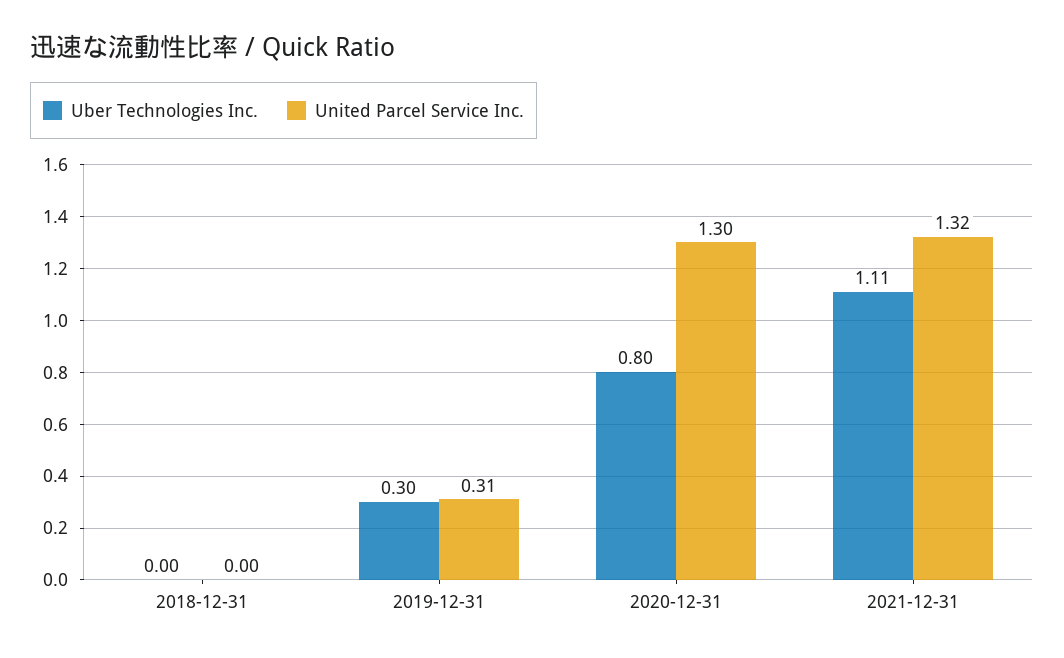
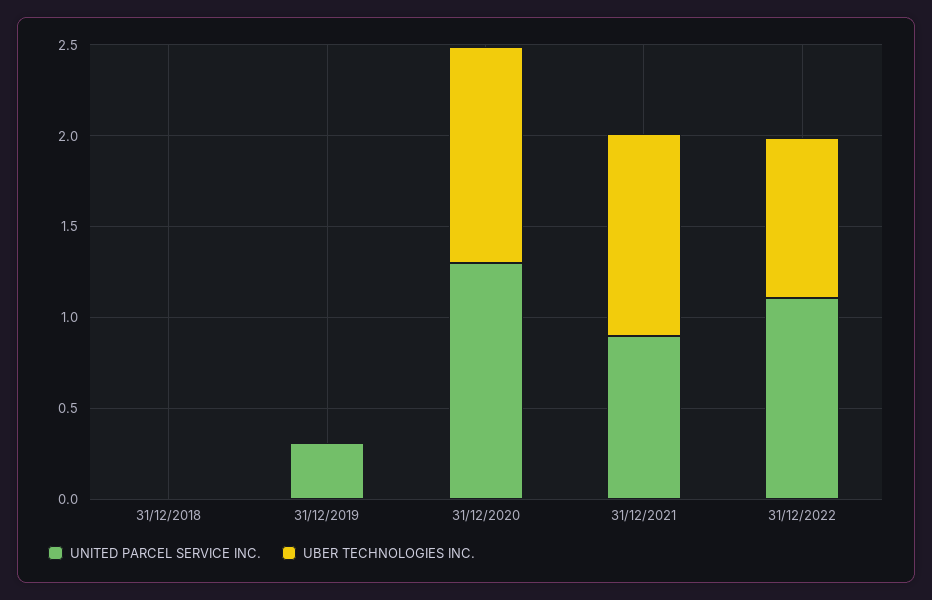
Uber Technologies Inc., 2019-12-31: 0.3 -> 0
Uber Technologies Inc., 2020-12-31: 0.8 -> 1.2
United Parcel Service Inc., 2021-12-31: 1.32 -> 0.9
United Parcel Service Inc., 31/12/2022: none -> 1.1
Uber Technologies Inc., 31/12/2022: none -> 0.9

